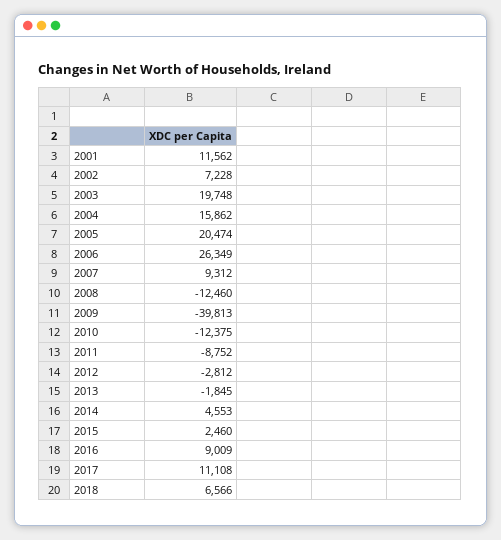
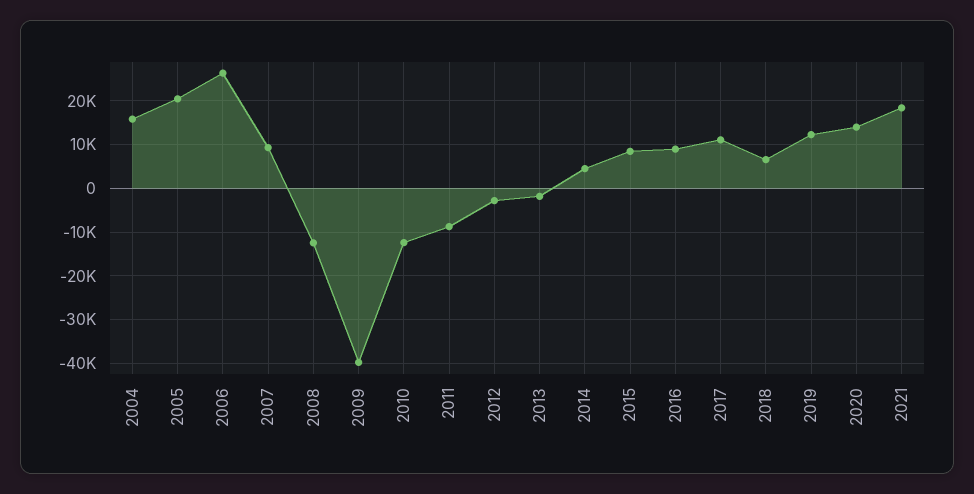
2001: 11562 -> none
2002: 7228 -> none
2003: 19748 -> none
2015: 2460 -> 8000
2019: none -> 12000
2020: none -> 14000
2021: none -> 18000

